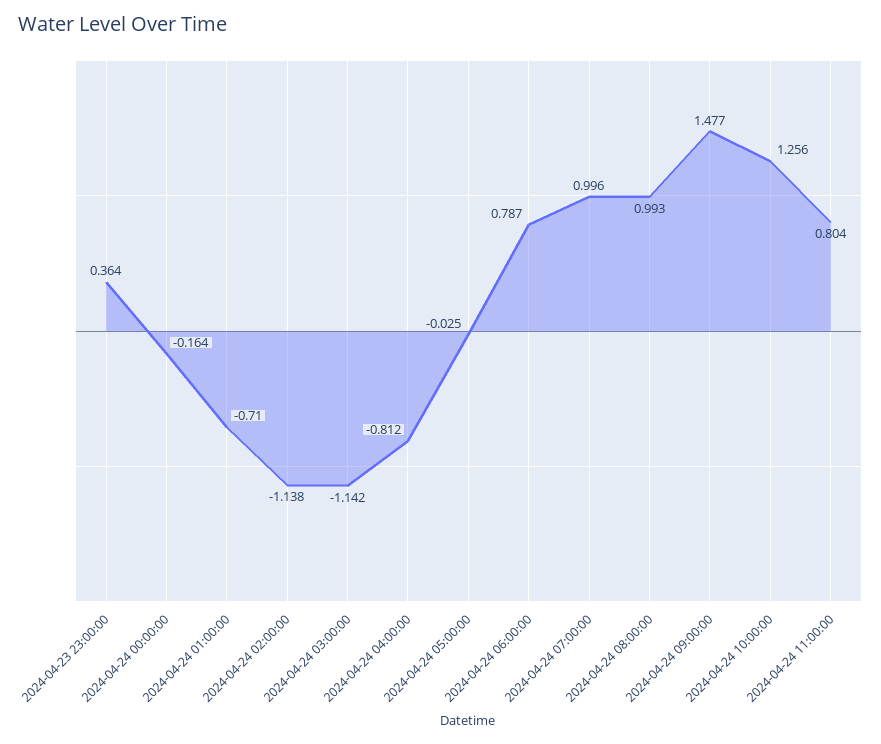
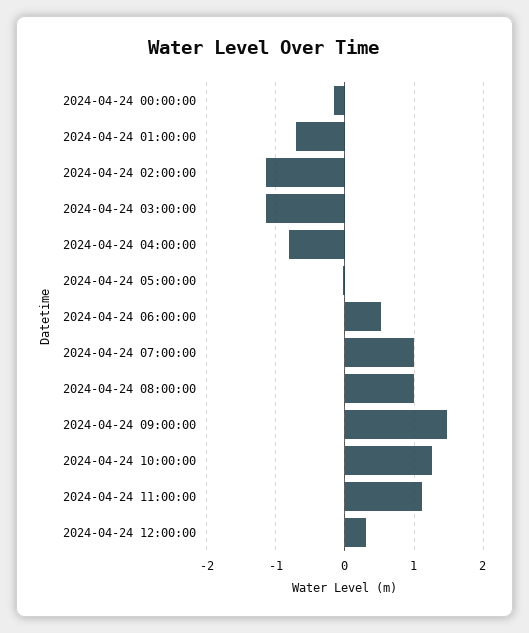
2024-04-23 23:00:00: 0.364 -> none
2024-04-24 06:00:00: 0.787 -> 0.5
2024-04-24 11:00:00: 0.804 -> 1.1
2024-04-24 12:00:00: none -> 0.3

